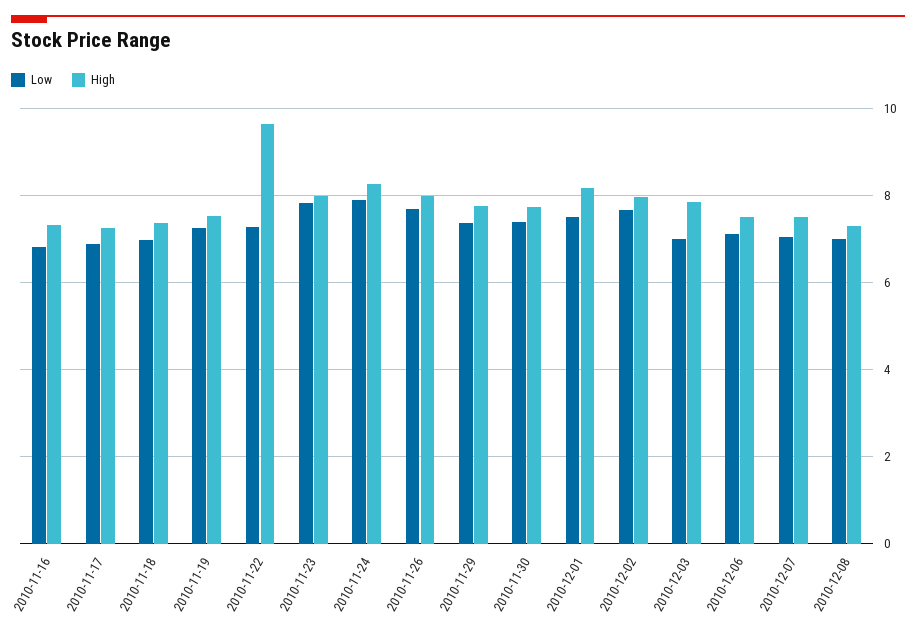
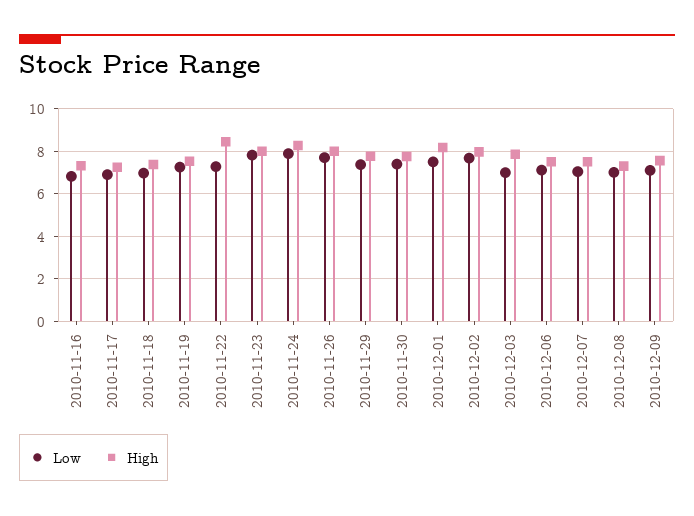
High, 2010-11-22: 9.6 -> 8.5
Low, 2010-12-09: none -> 7
High, 2010-12-09: none -> 7.5

